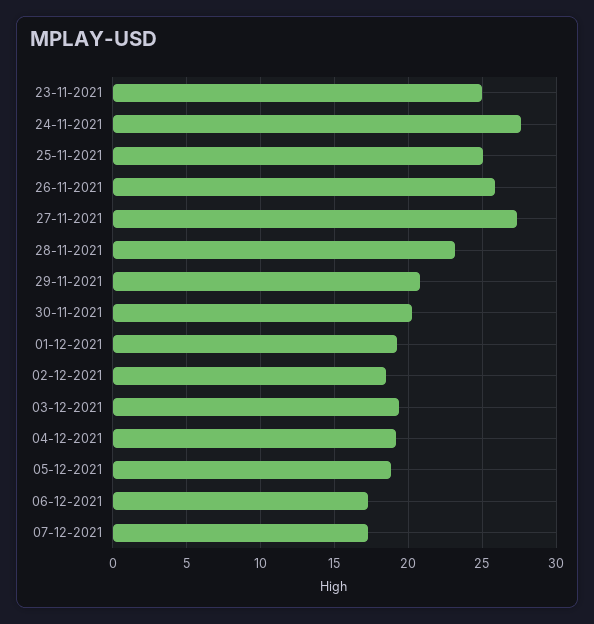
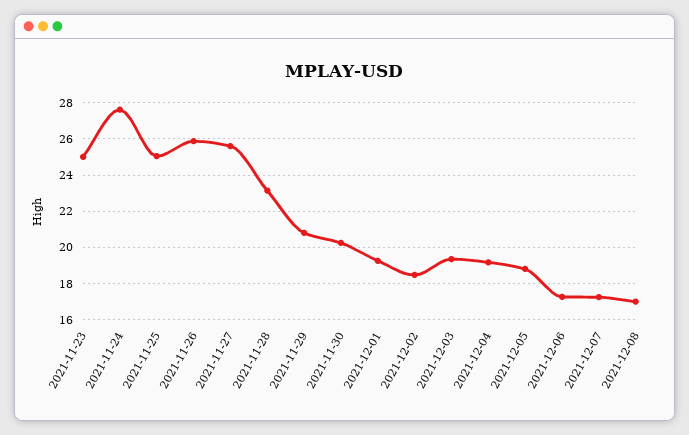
27-11-2021: 27.5 -> 25.5
2021-12-08: none -> 17

